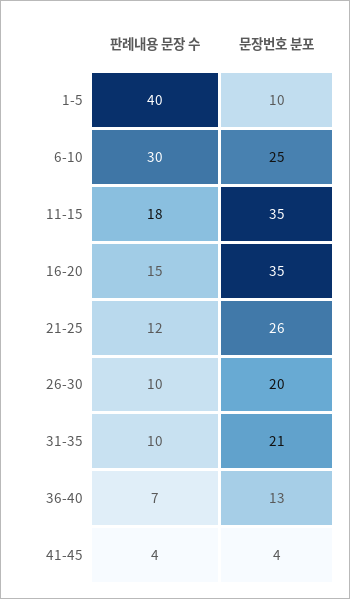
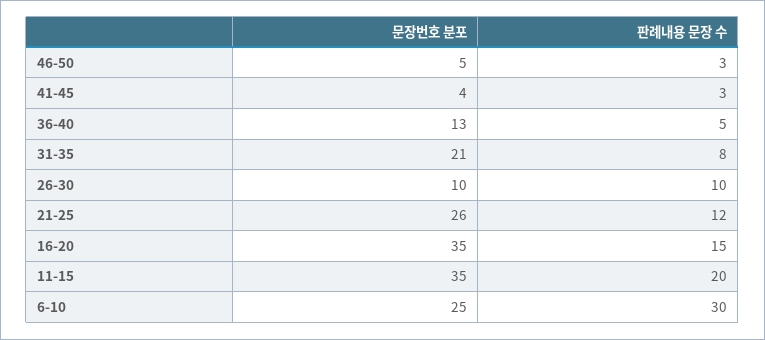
판례내용 문장 수, 1-5: 40 -> none
문장번호 분포, 1-5: 10 -> none
판례내용 문장 수, 11-15: 18 -> 20
문장번호 분포, 26-30: 20 -> 10
판례내용 문장 수, 31-35: 10 -> 8
판례내용 문장 수, 36-40: 7 -> 5
판례내용 문장 수, 41-45: 4 -> 3
문장번호 분포, 46-50: none -> 5
판례내용 문장 수, 46-50: none -> 3

